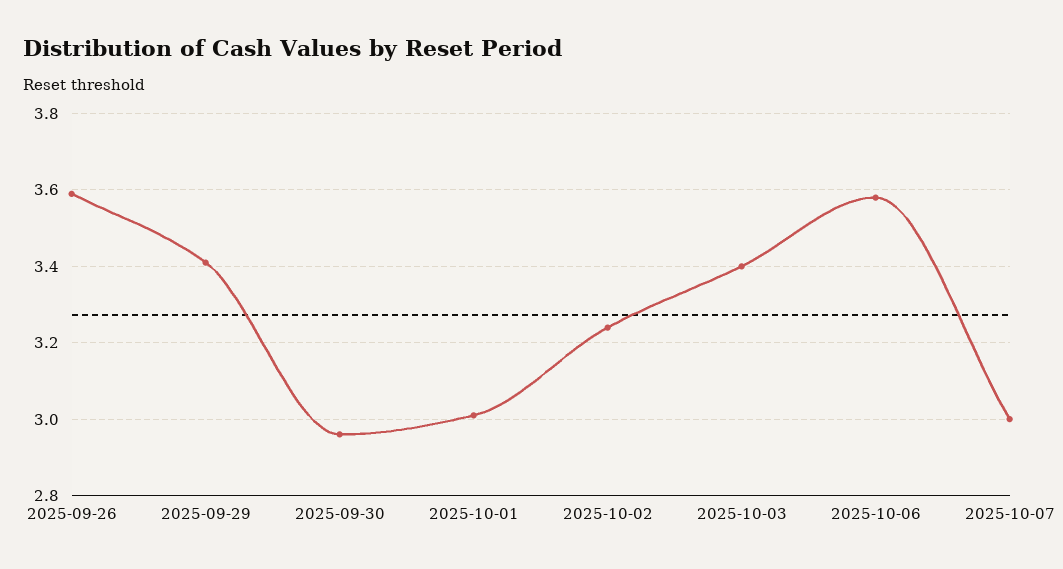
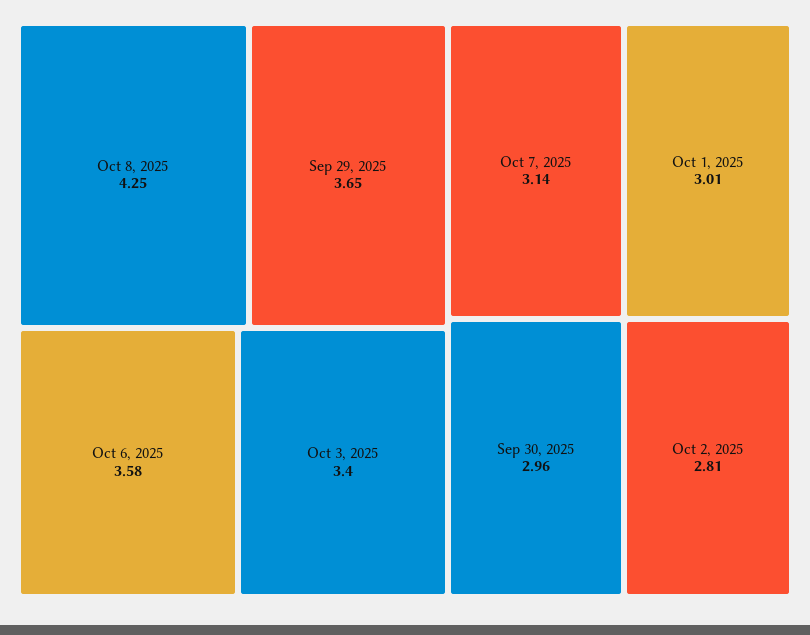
2025-09-26: 3.6 -> none
2025-09-29: 3.4 -> 3.65
2025-10-02: 3.25 -> 2.81
2025-10-07: 3 -> 3.14
Oct 8, 2025: none -> 4.25

